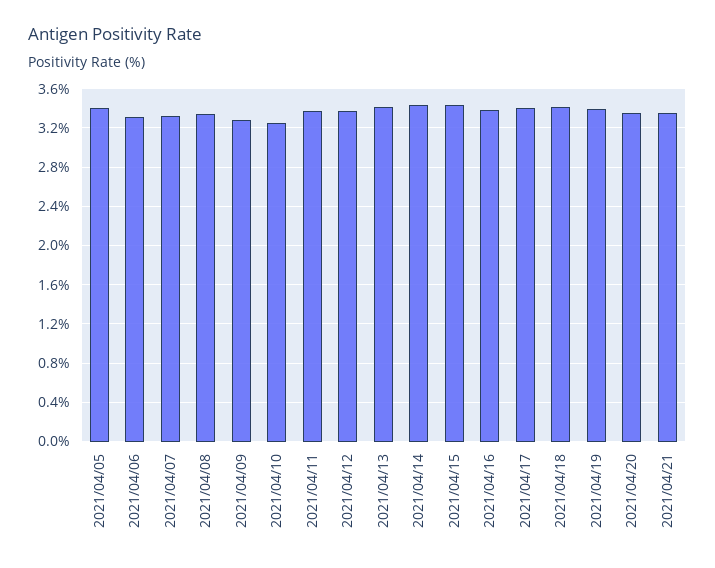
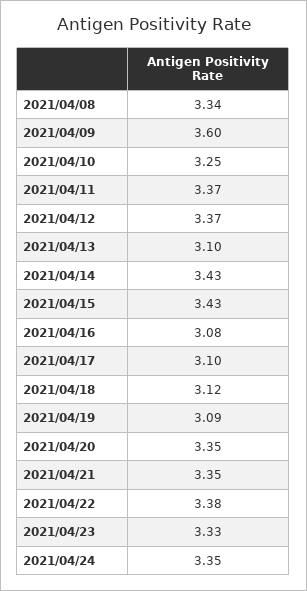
2021/04/05: 3.4 -> none
2021/04/06: 3.3 -> none
2021/04/07: 3.3 -> none
2021/04/09: 3.3 -> 3.6
2021/04/13: 3.4 -> 3.1
2021/04/16: 3.4 -> 3.08
2021/04/17: 3.4 -> 3.1
2021/04/18: 3.4 -> 3.12
2021/04/19: 3.4 -> 3.09
2021/04/22: none -> 3.38
2021/04/23: none -> 3.33
2021/04/24: none -> 3.35

